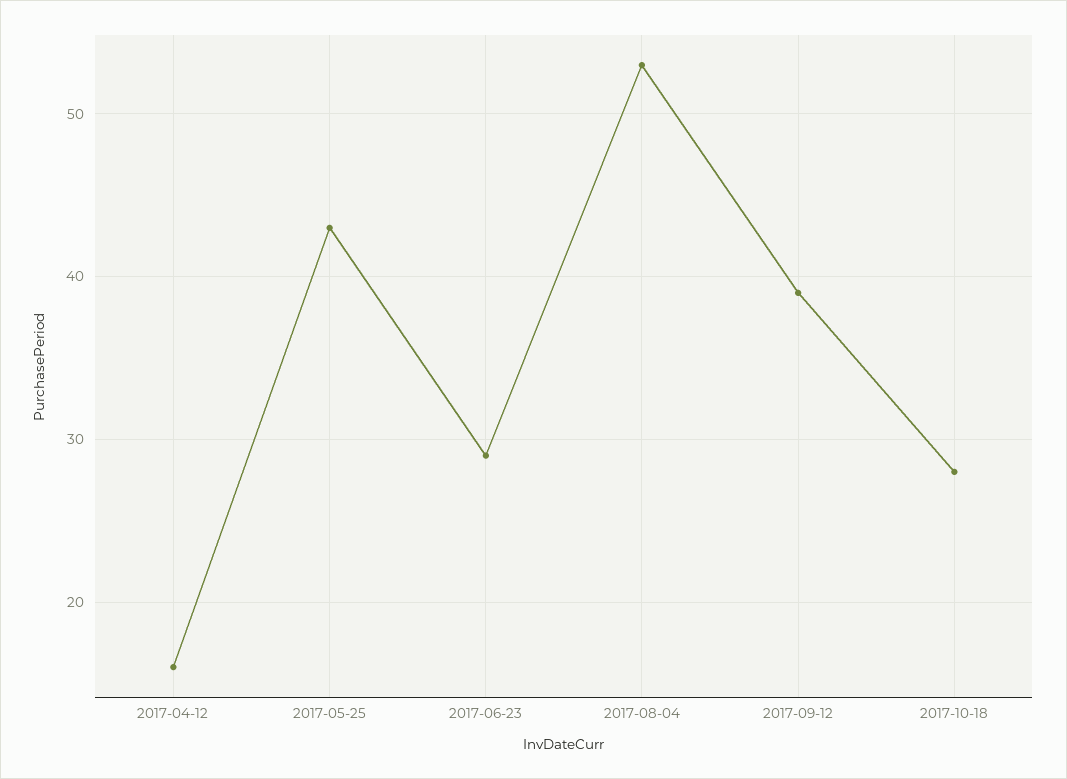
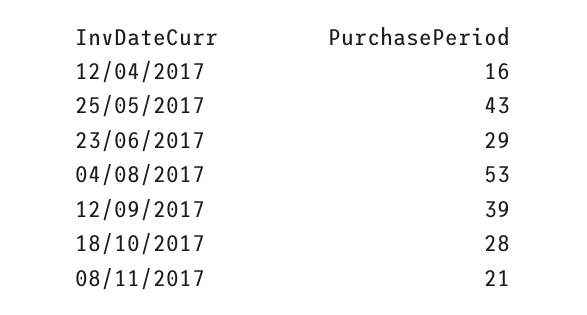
08/11/2017: none -> 21

